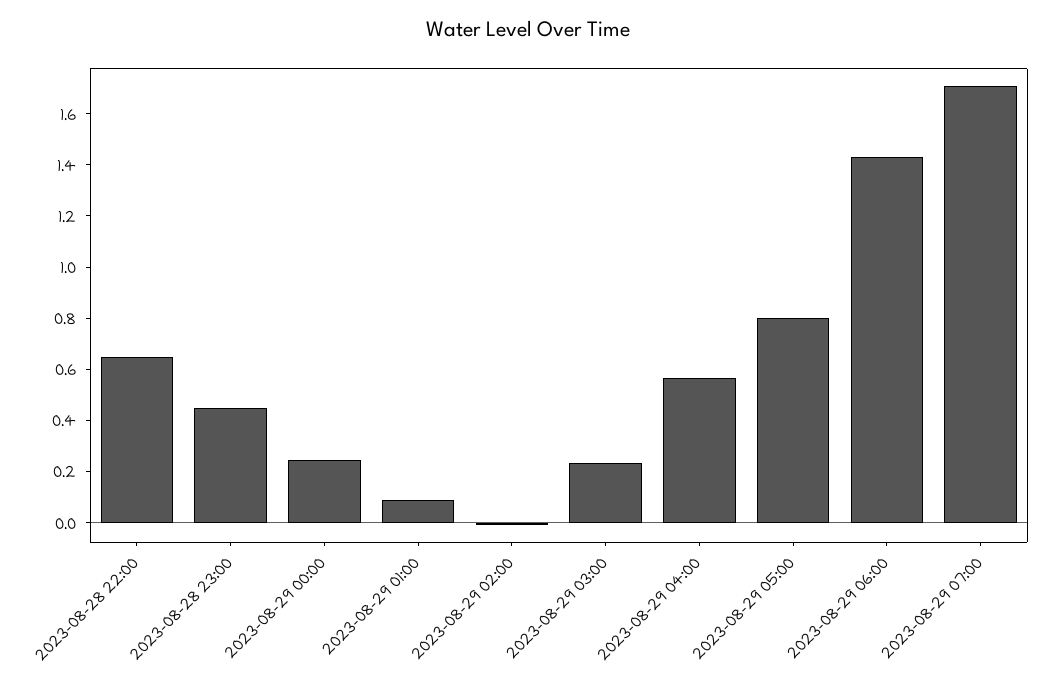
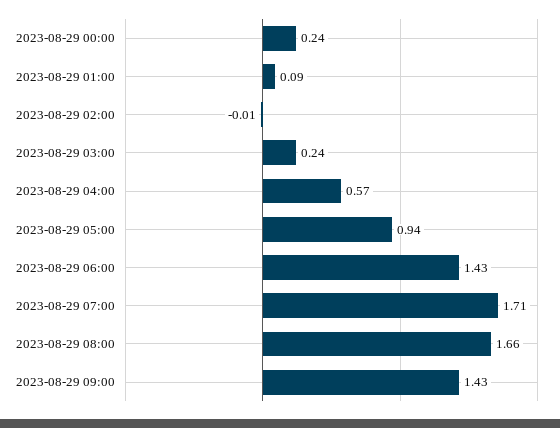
2023-08-28 22:00: 0.65 -> none
2023-08-28 23:00: 0.45 -> none
2023-08-29 05:00: 0.8 -> 0.94
2023-08-29 08:00: none -> 1.66
2023-08-29 09:00: none -> 1.43

